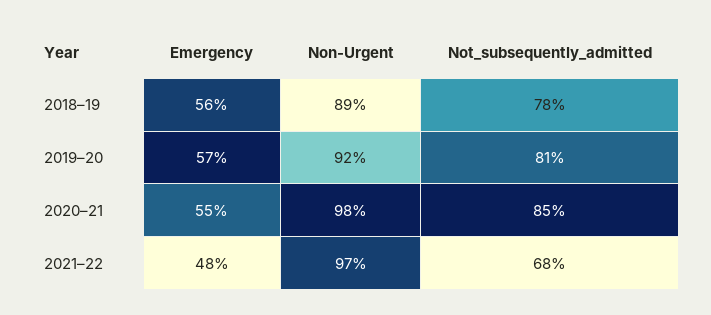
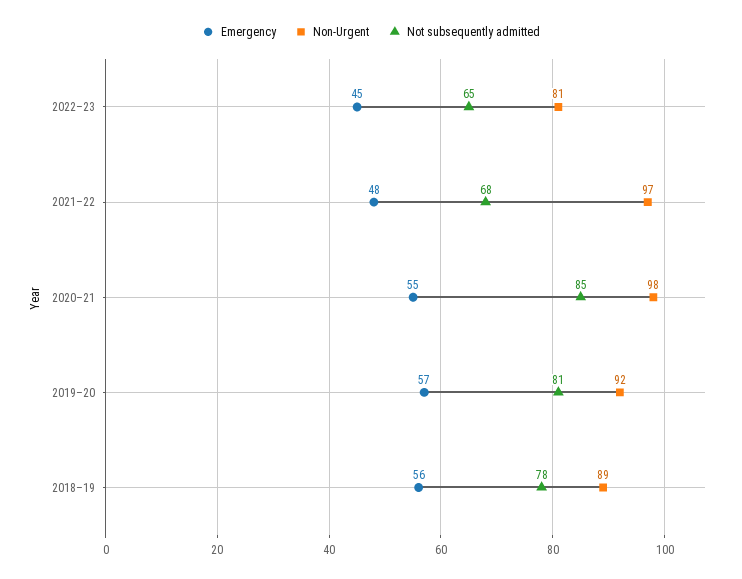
Emergency, 2022–23: none -> 45
Non-Urgent, 2022–23: none -> 81
Not_subsequently_admitted, 2022–23: none -> 65

